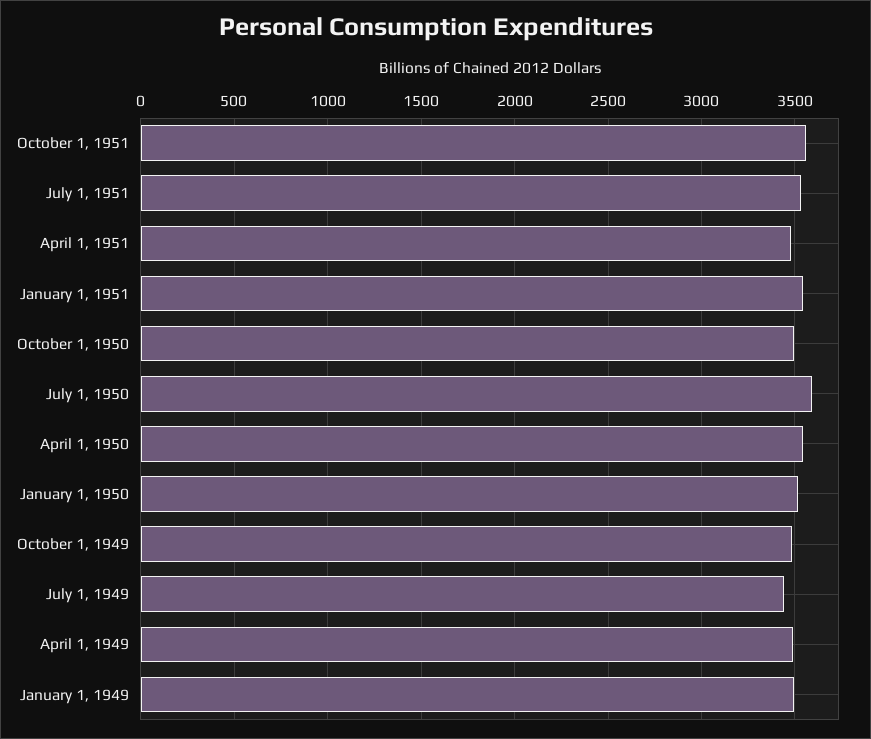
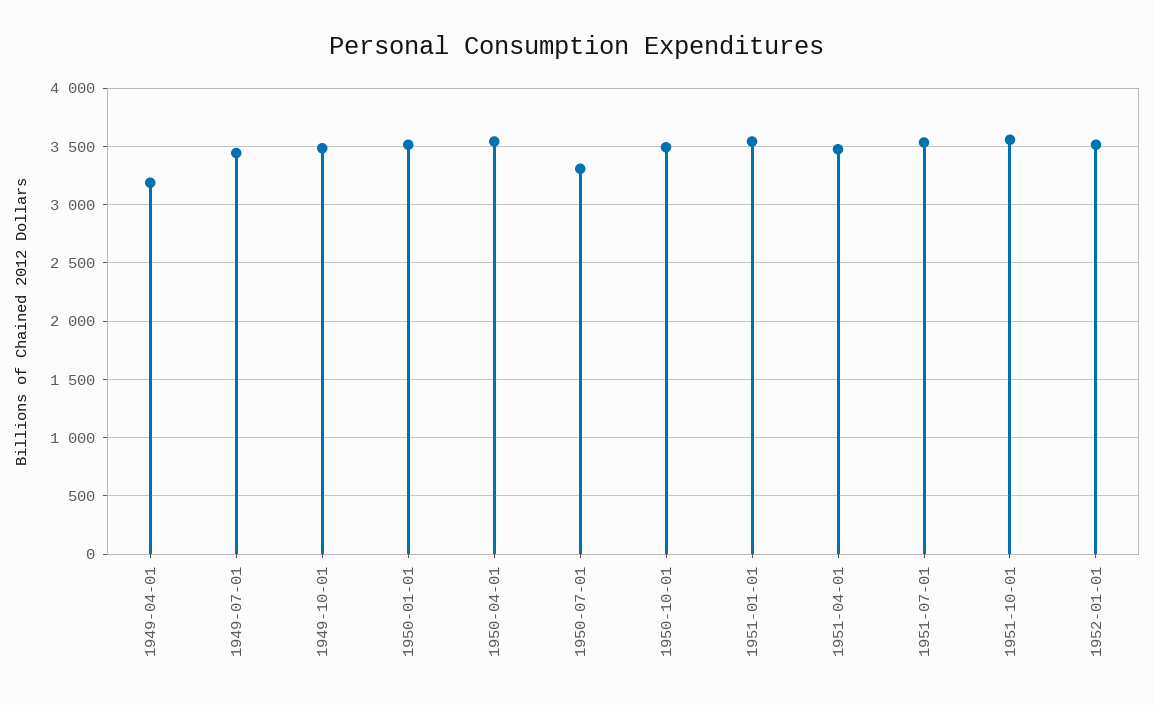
July 1, 1950: 3600 -> 3300
April 1, 1949: 3500 -> 3200
January 1, 1949: 3500 -> none
1952-01-01: none -> 3500

